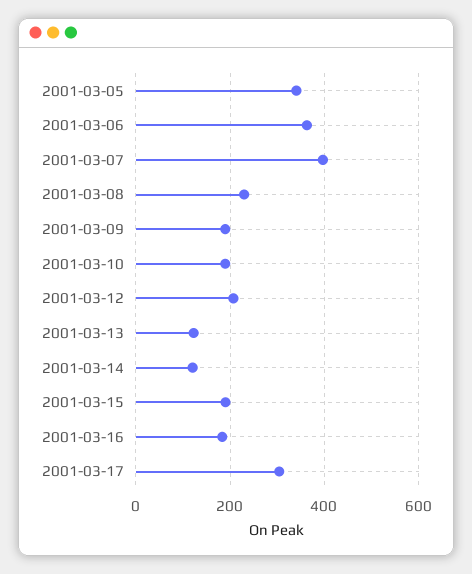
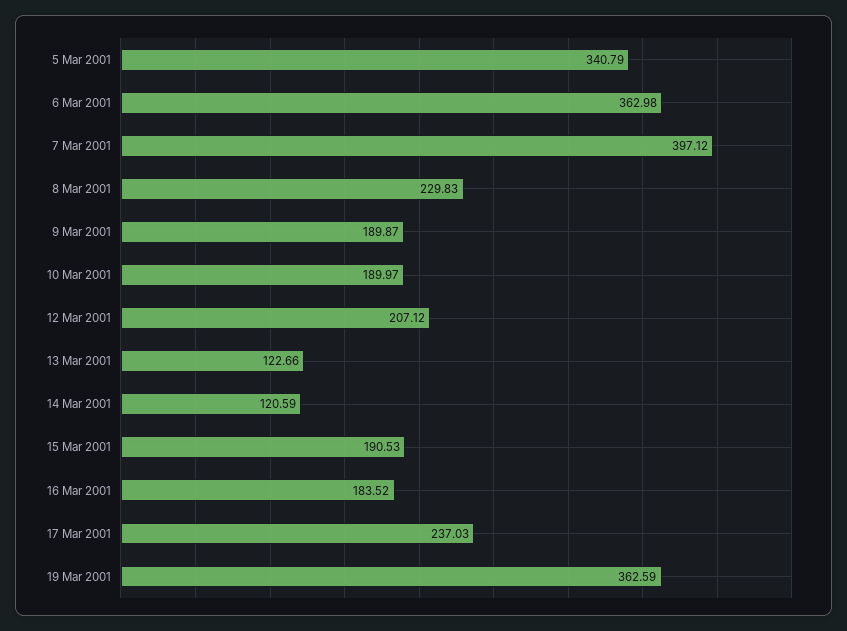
2001-03-17: 300 -> 237.03
19 Mar 2001: none -> 362.59

